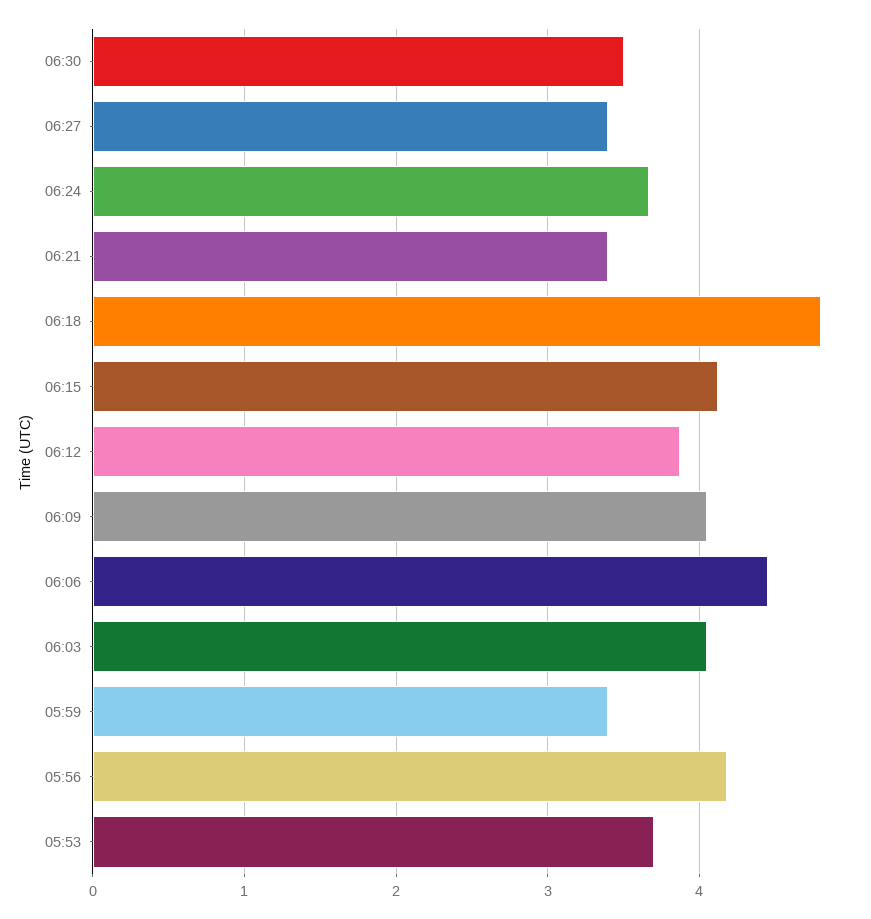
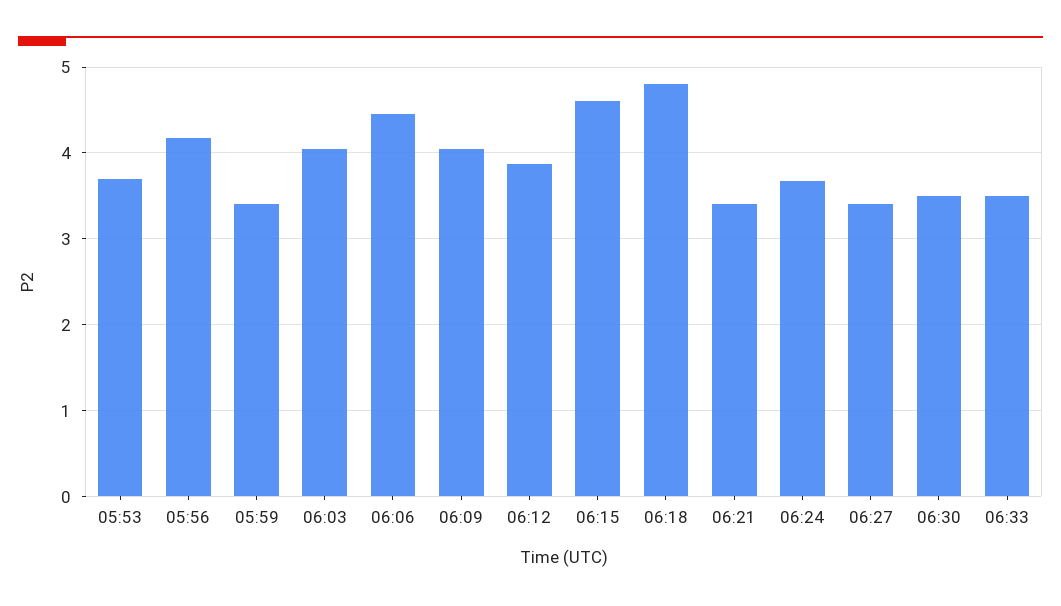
06:15: 4.1 -> 4.6
06:33: none -> 3.5

